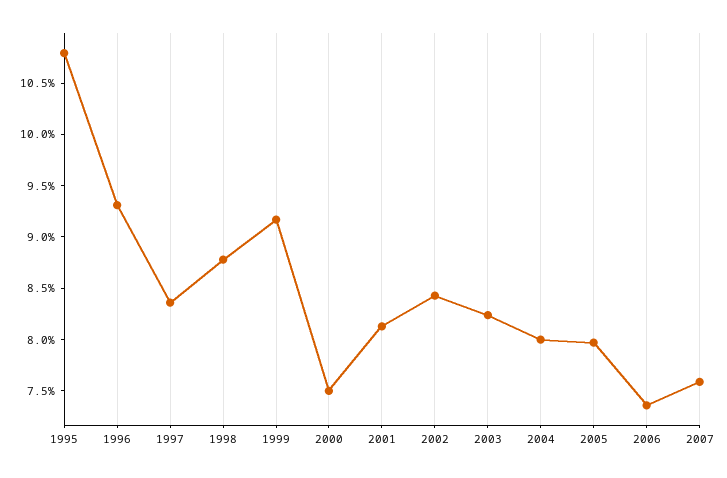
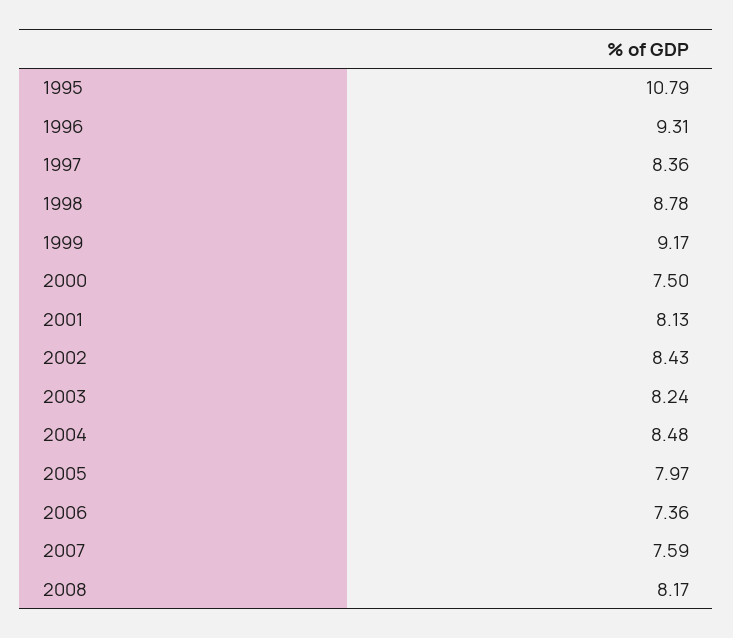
2004: 8 -> 8.48
2008: none -> 8.17

